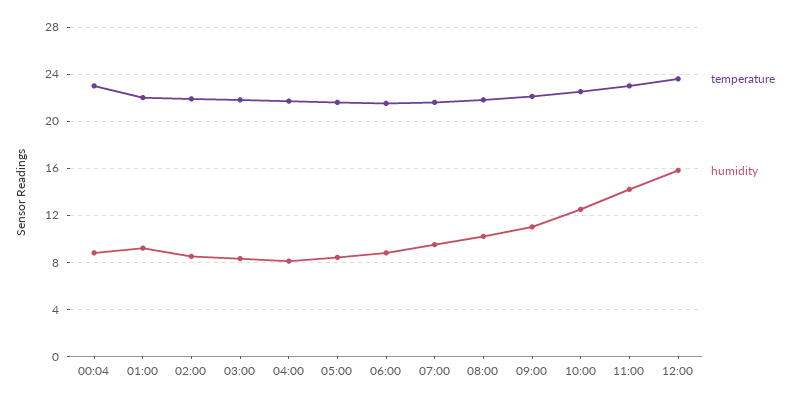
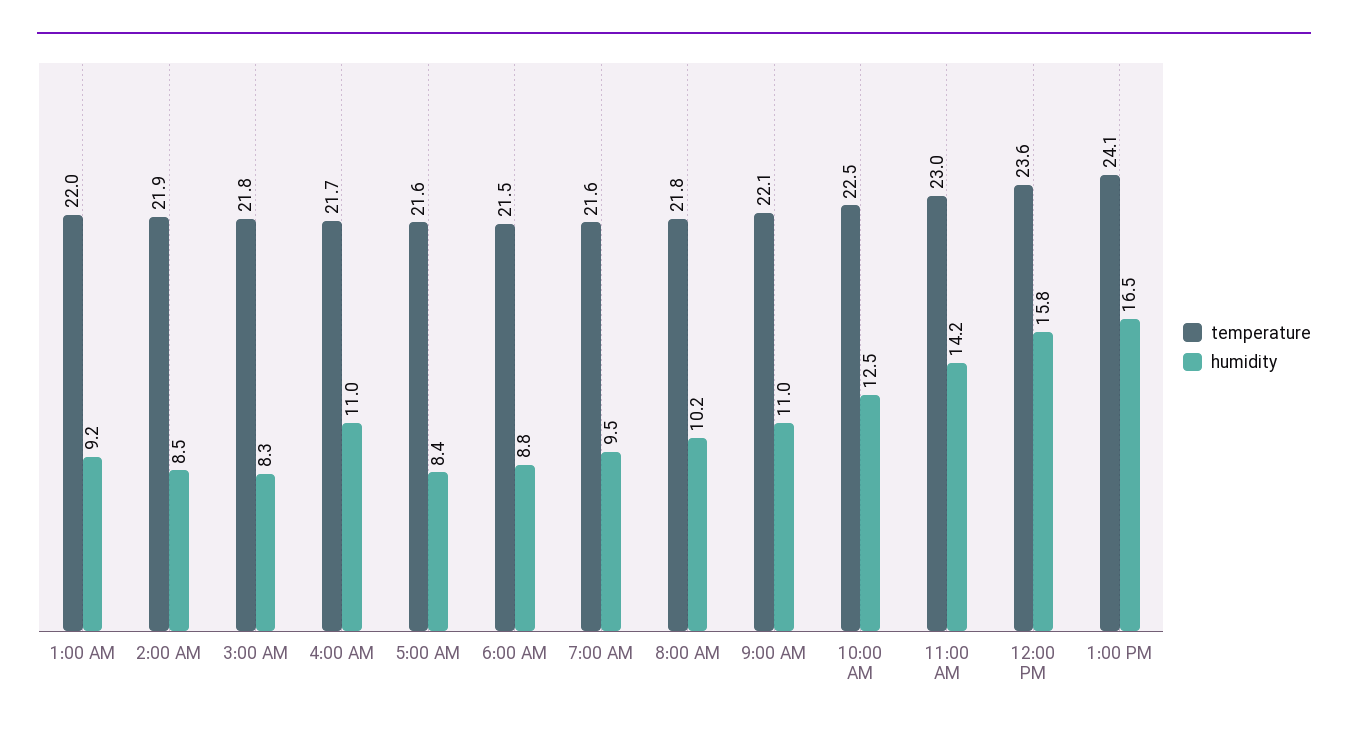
temperature, 00:04: 23 -> none
humidity, 00:04: 9 -> none
humidity, 04:00: 8 -> 11
temperature, 1:00 PM: none -> 24.1
humidity, 1:00 PM: none -> 16.5

